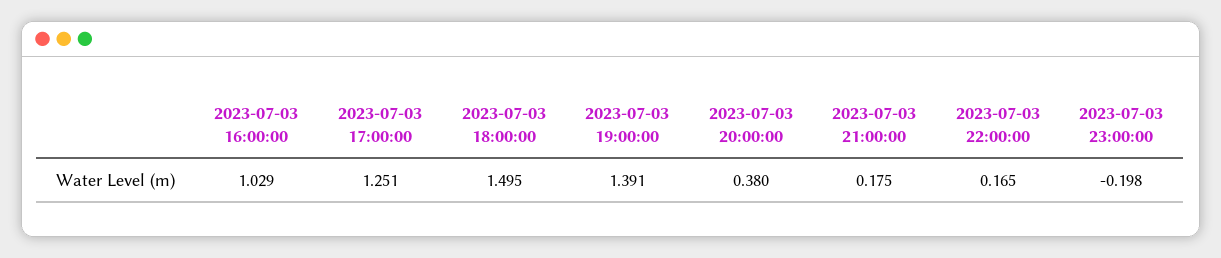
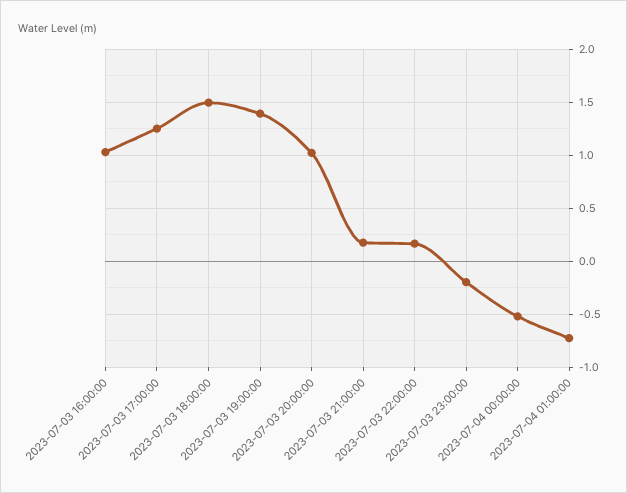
2023-07-03 20:00:00: 0.38 -> 1
2023-07-04 00:00:00: none -> -0.5
2023-07-04 01:00:00: none -> -0.7

